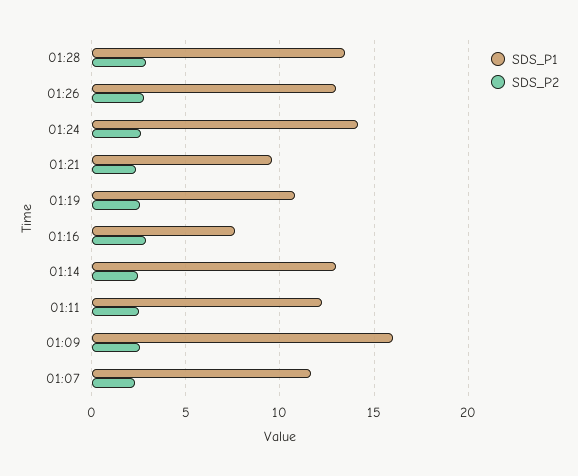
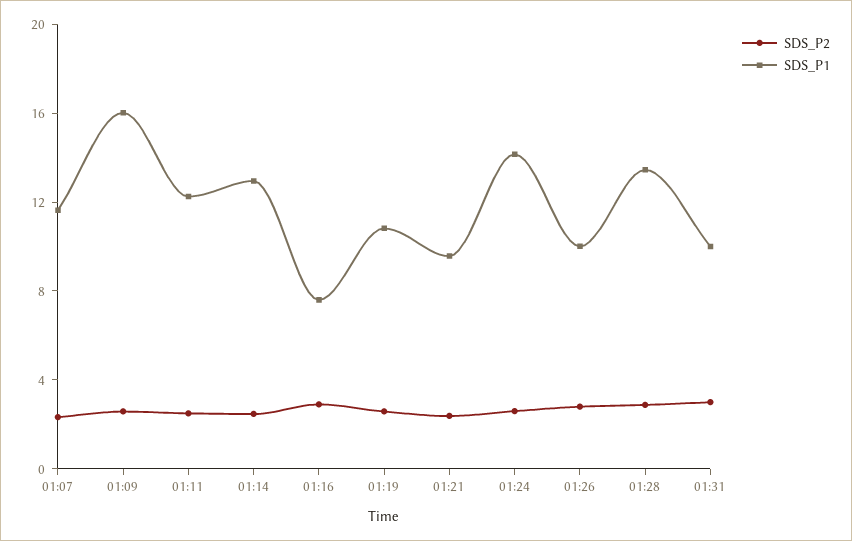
SDS_P1, 01:26: 13 -> 10
SDS_P2, 01:31: none -> 3
SDS_P1, 01:31: none -> 10

